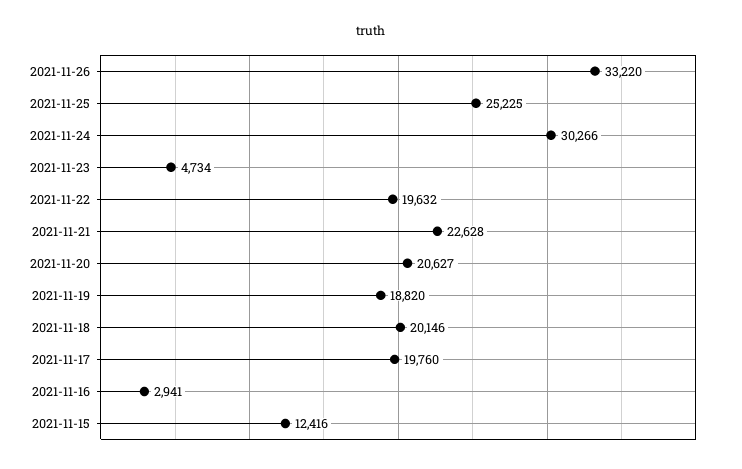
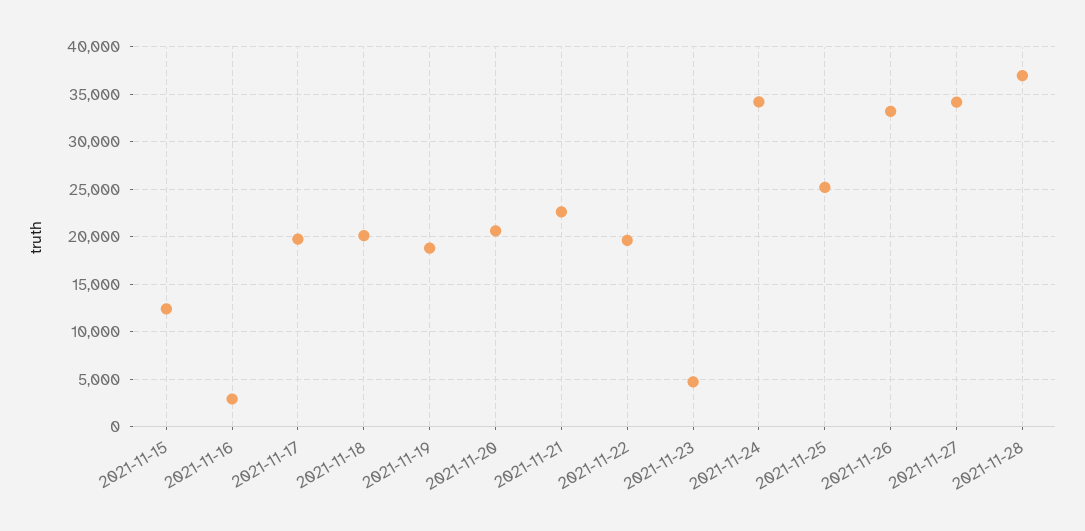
2021-11-24: 30266 -> 34000
2021-11-27: none -> 34000
2021-11-28: none -> 37000

